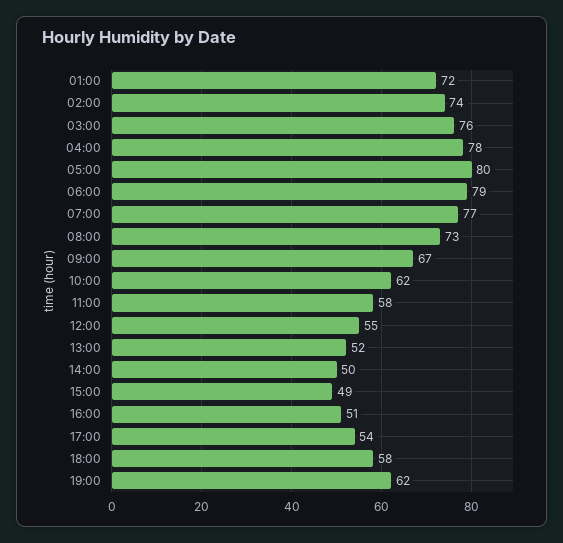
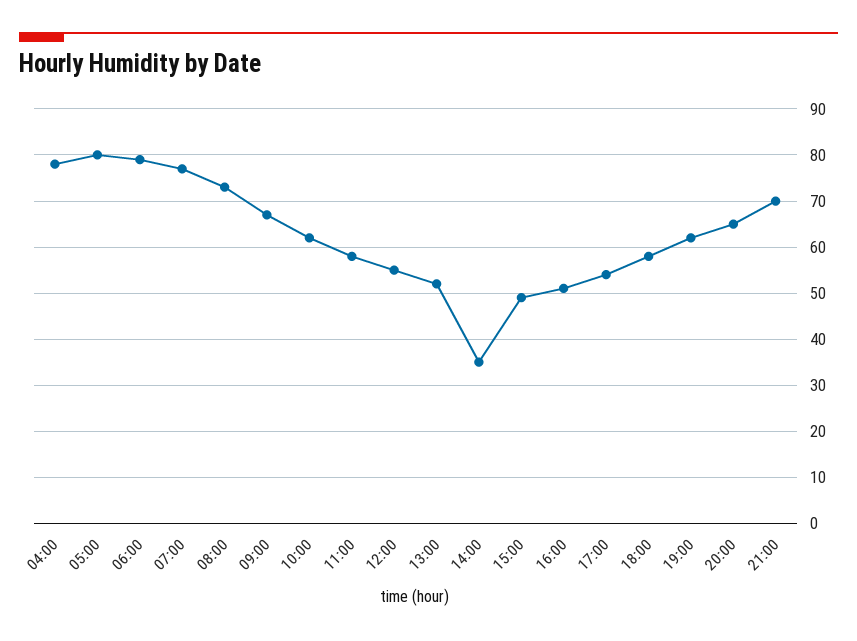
01:00: 72 -> none
02:00: 74 -> none
03:00: 76 -> none
14:00: 50 -> 35
20:00: none -> 65
21:00: none -> 70

